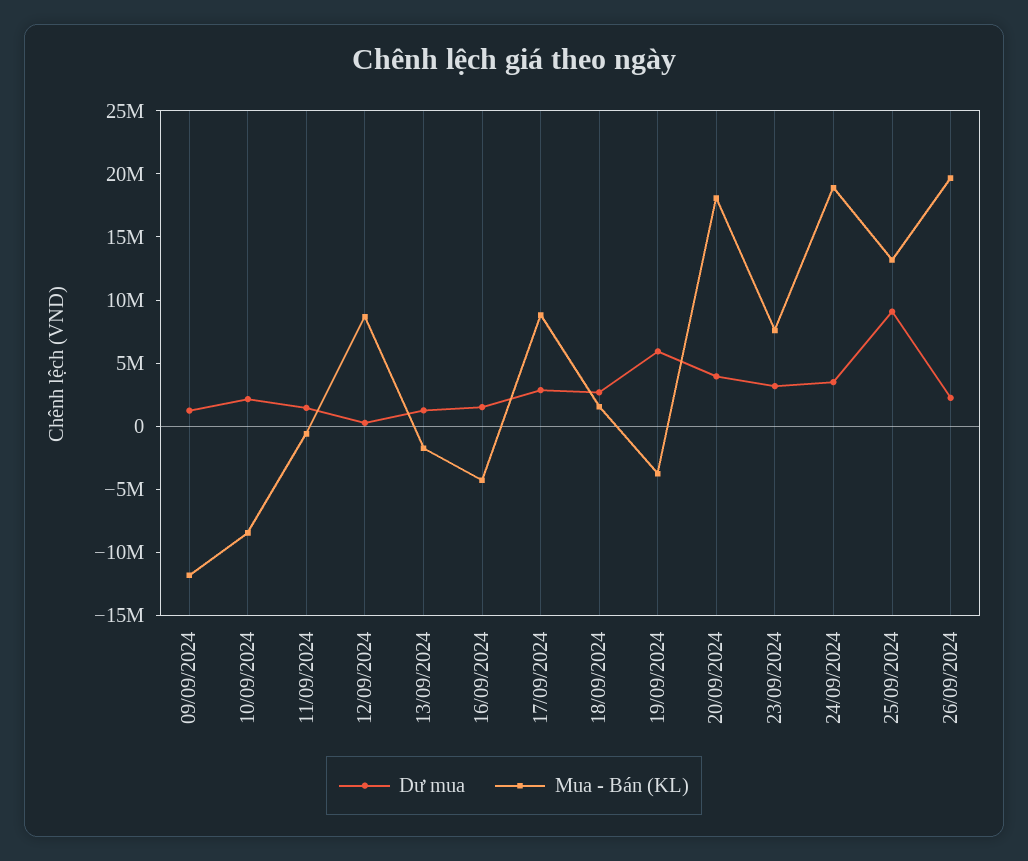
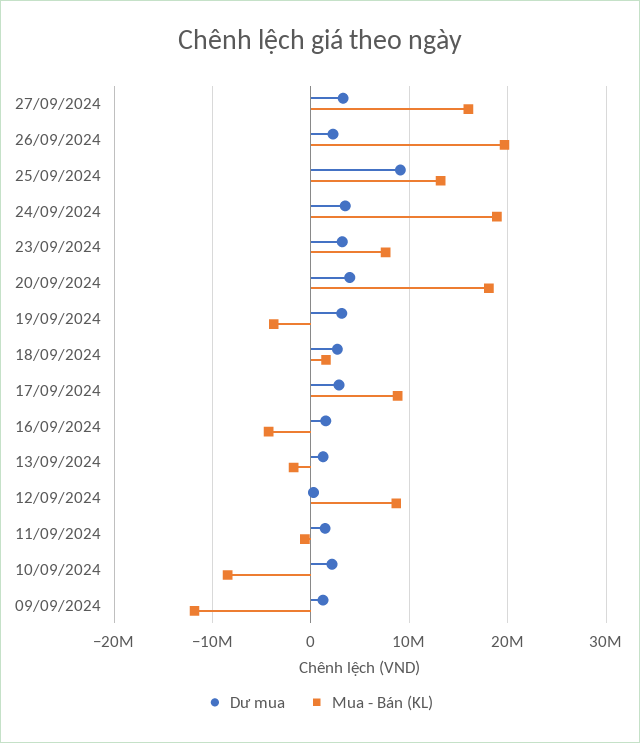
Dư mua, 19/09/2024: 6000000 -> 3000000
Dư mua, 27/09/2024: none -> 3000000
Mua - Bán (KL), 27/09/2024: none -> 16000000

